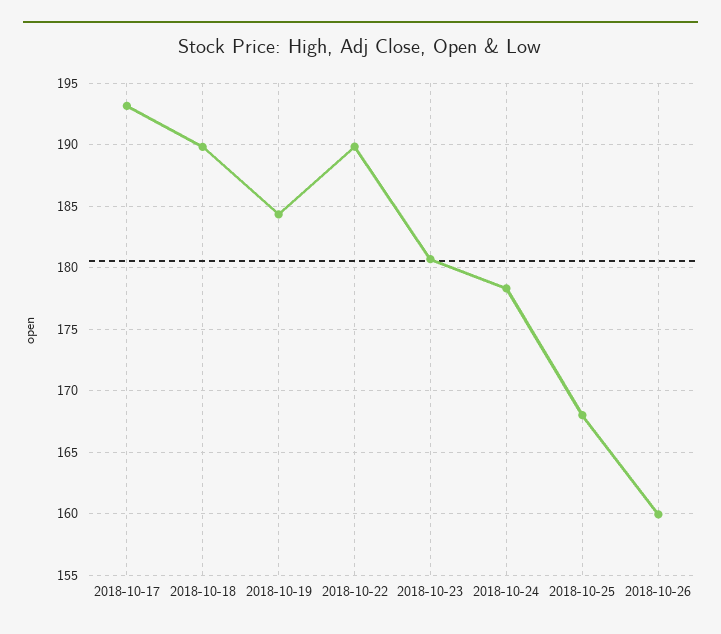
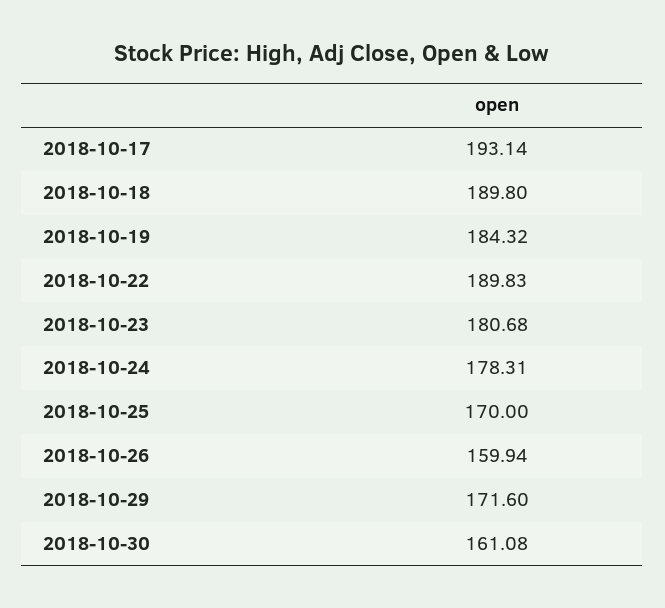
2018-10-25: 168 -> 170
2018-10-29: none -> 171.6
2018-10-30: none -> 161.08

